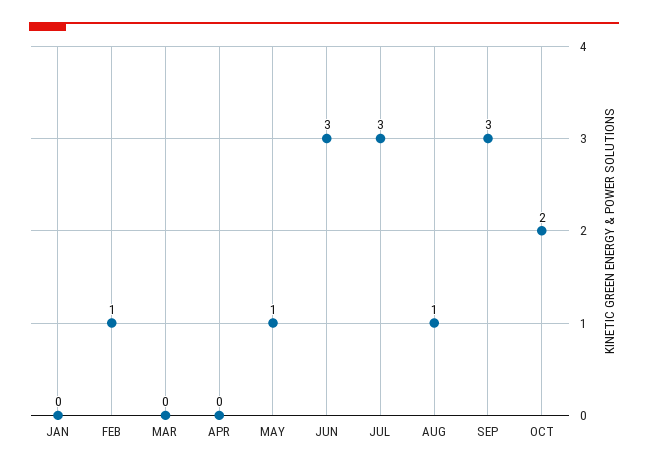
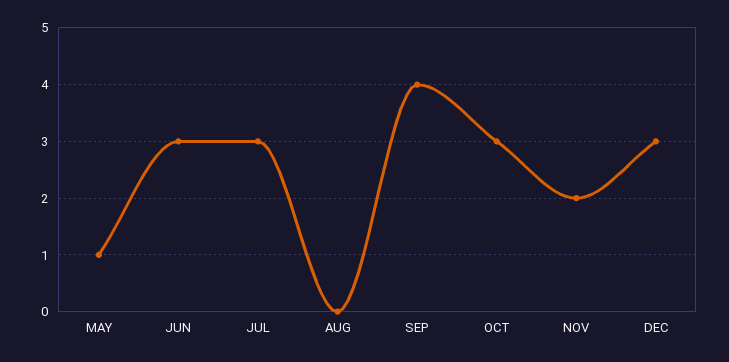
JAN: 0 -> none
FEB: 1 -> none
MAR: 0 -> none
APR: 0 -> none
AUG: 1 -> 0
SEP: 3 -> 4
OCT: 2 -> 3
NOV: none -> 2
DEC: none -> 3

